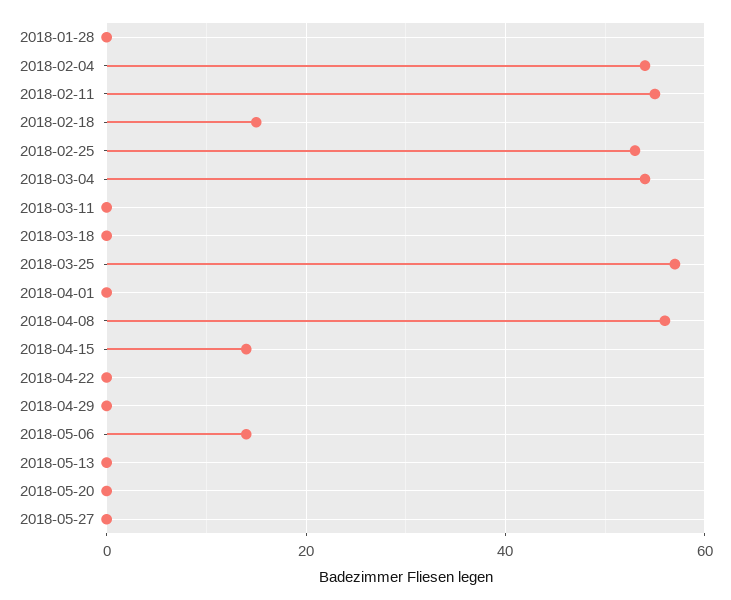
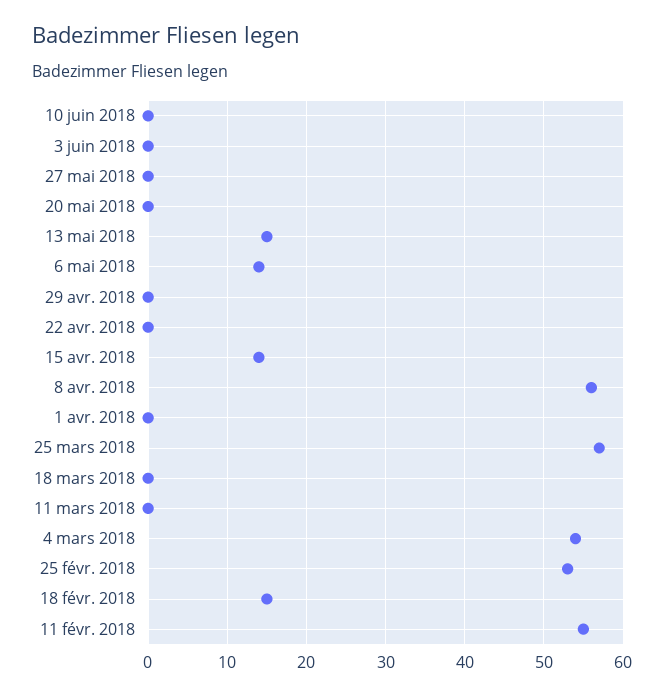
2018-01-28: 0 -> none
2018-02-04: 55 -> none
2018-05-13: 0 -> 15
10 juin 2018: none -> 0
3 juin 2018: none -> 0

